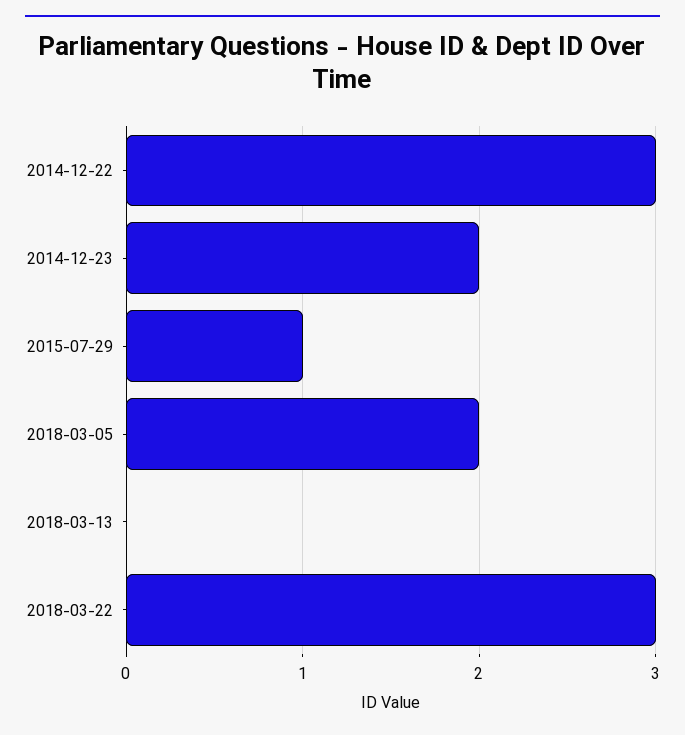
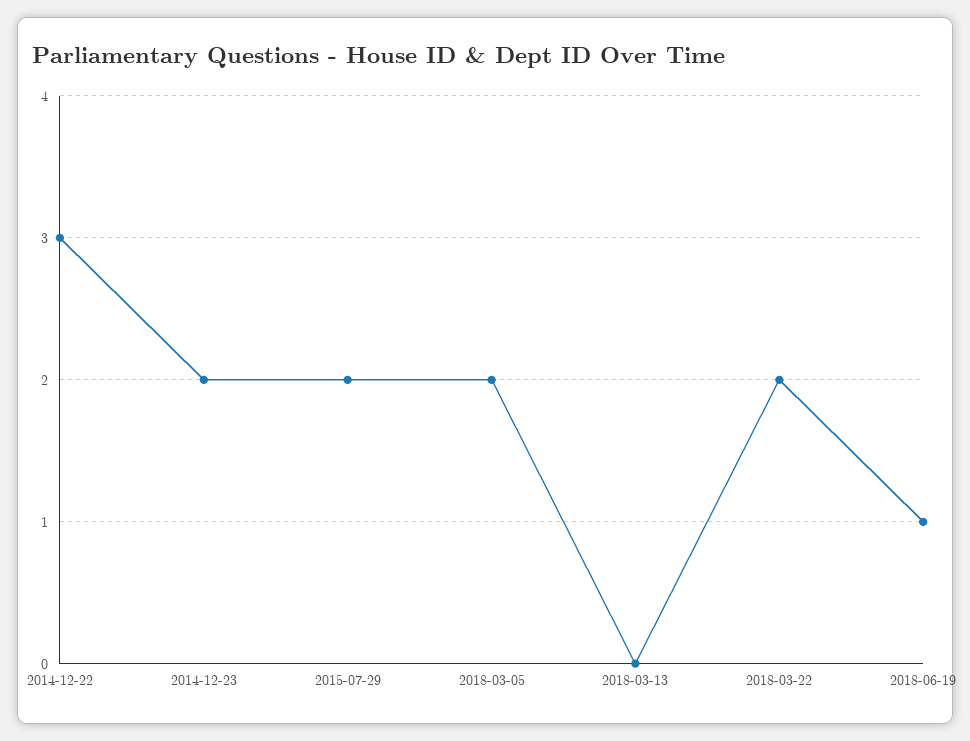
2015-07-29: 1 -> 2
2018-03-22: 3 -> 2
2018-06-19: none -> 1

